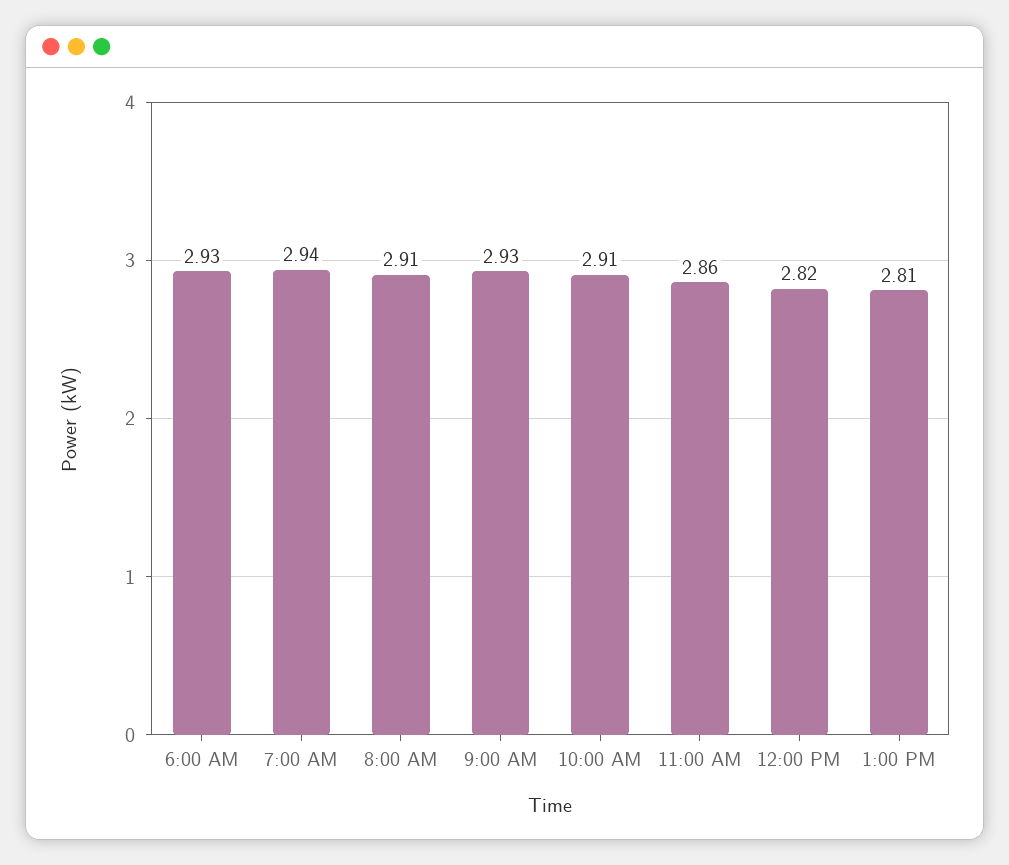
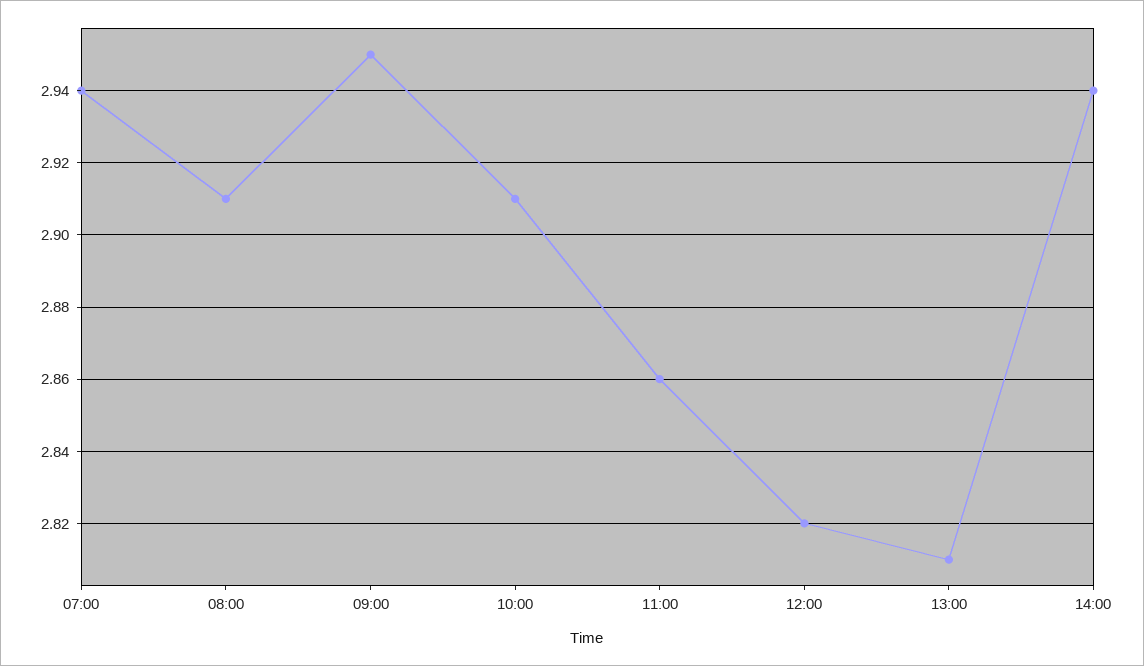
6:00 AM: 2.93 -> none
9:00 AM: 2.93 -> 2.95
14:00: none -> 2.94

